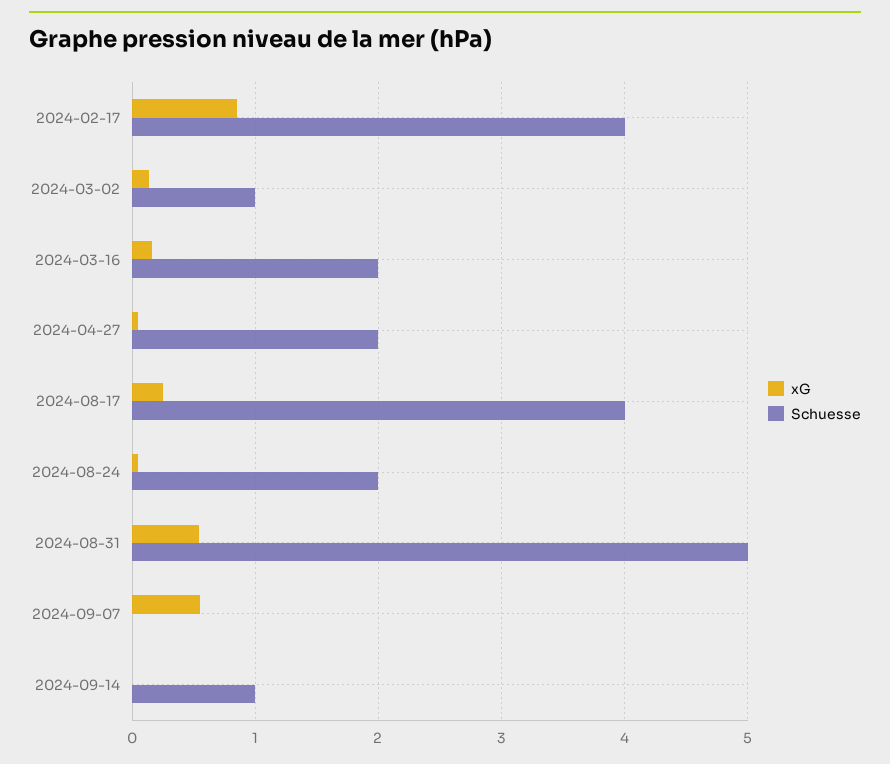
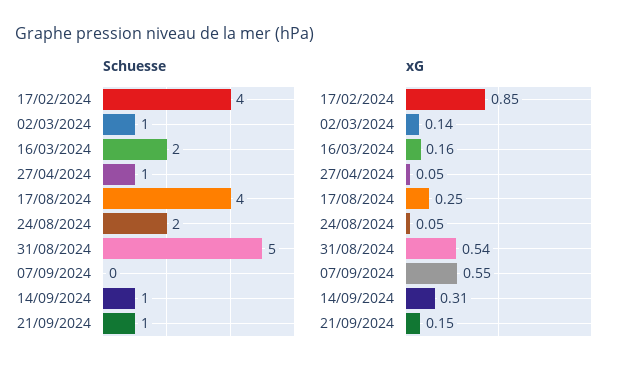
Schuesse, 2024-04-27: 2 -> 1
xG, 2024-09-14: 0 -> 0.31
Schuesse, 21/09/2024: none -> 1
xG, 21/09/2024: none -> 0.15

